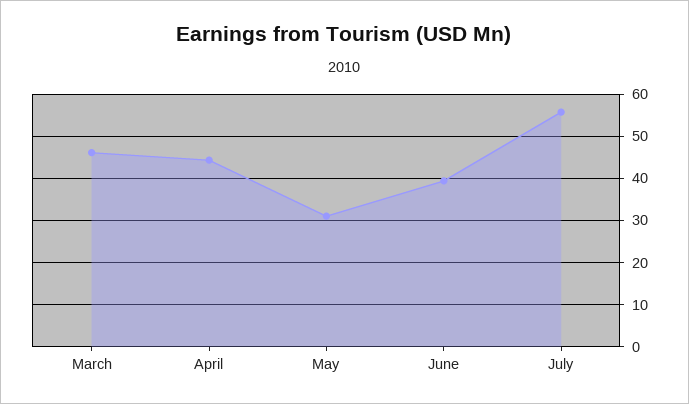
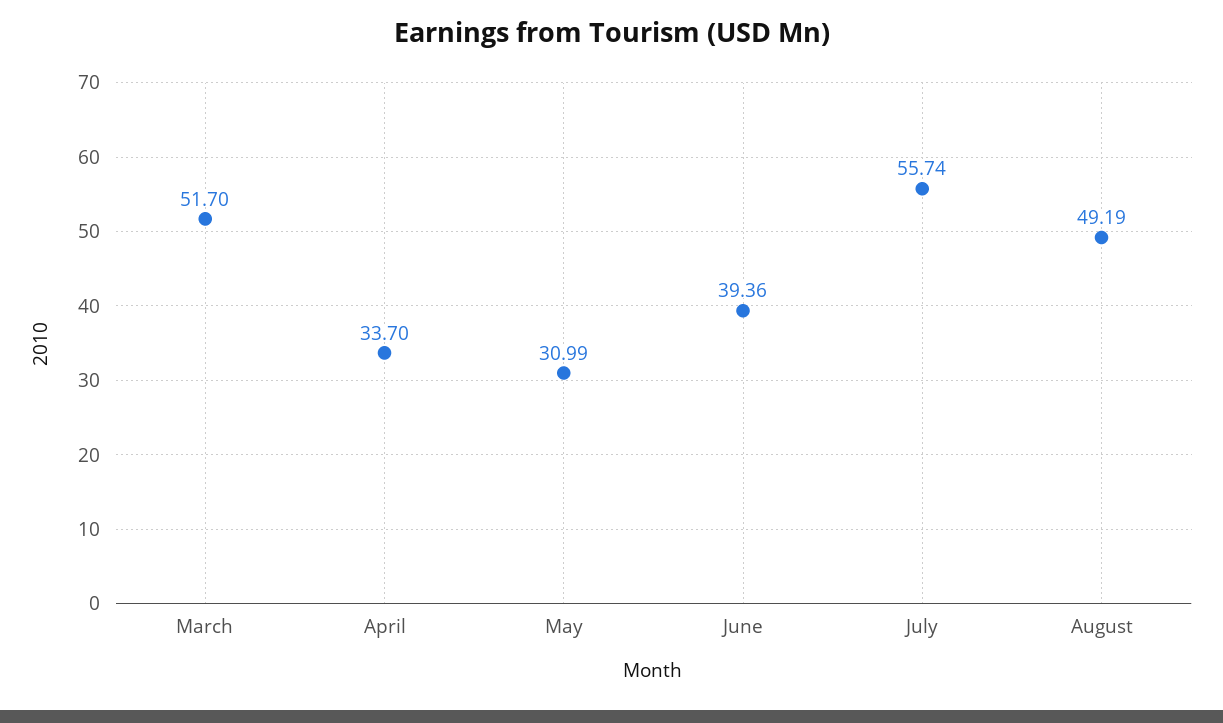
March: 46 -> 51.7
April: 44 -> 33.7
August: none -> 49.19

